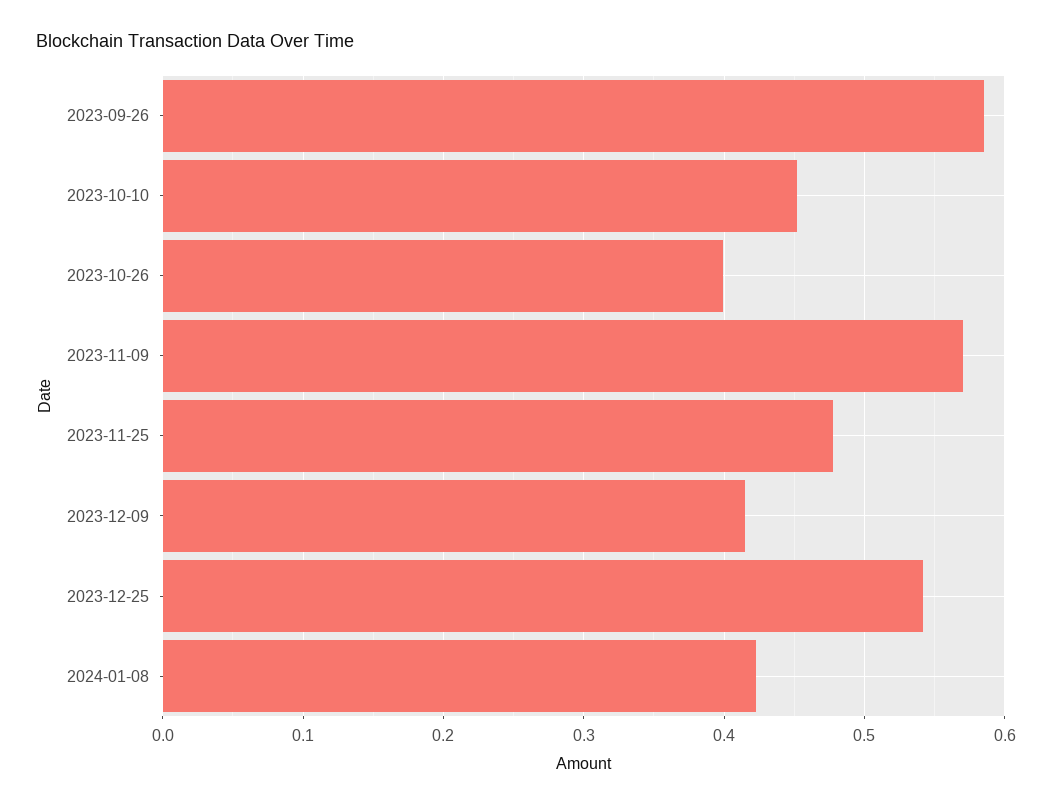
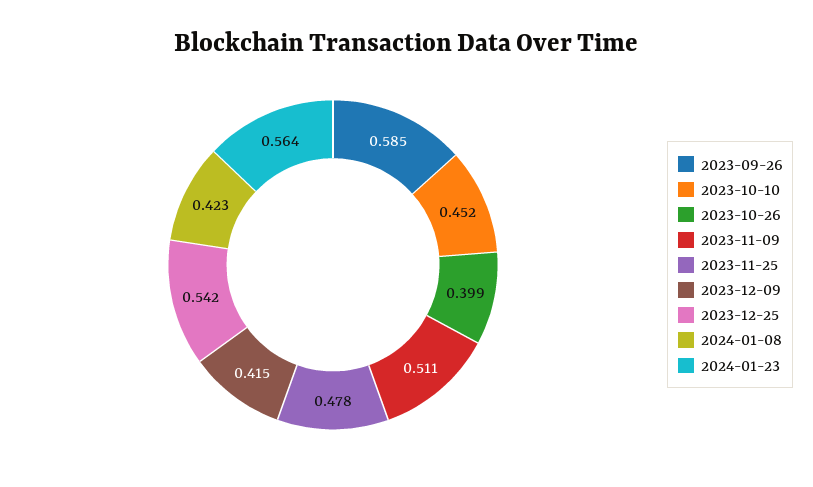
2023-11-09: 0.57 -> 0.511
2024-01-23: none -> 0.564

